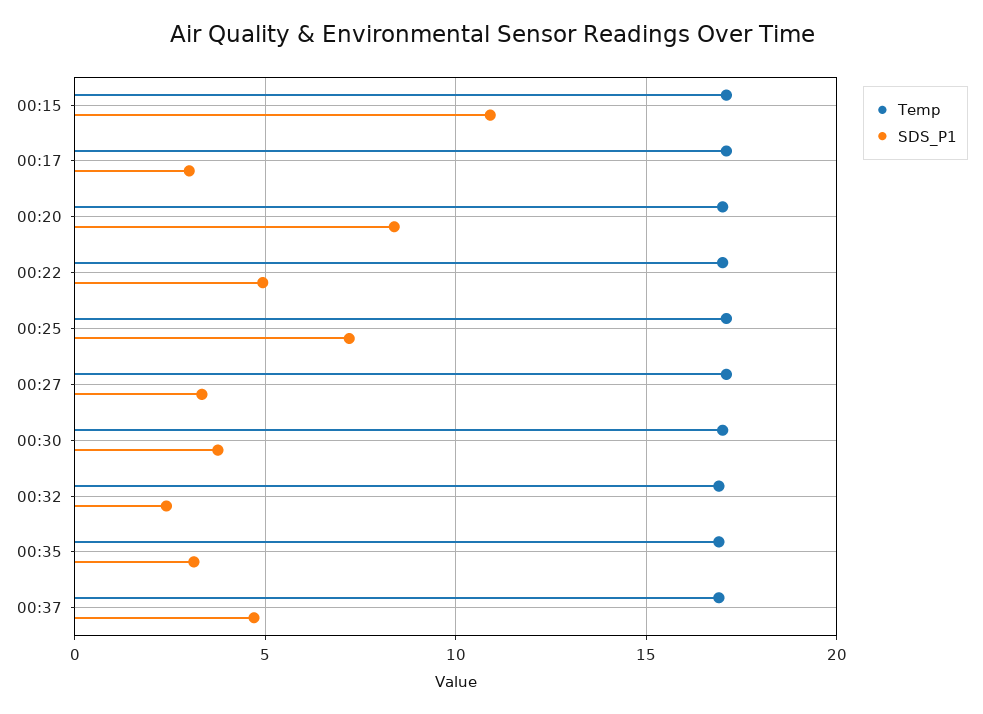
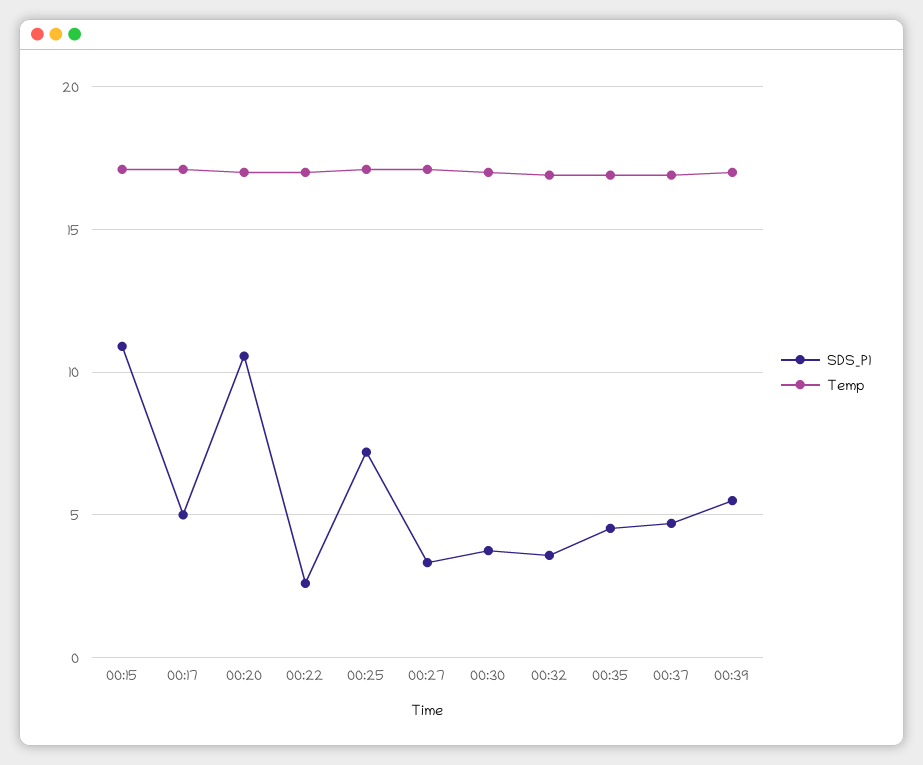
SDS_P1, 00:17: 3 -> 5
SDS_P1, 00:20: 8.5 -> 10.5
SDS_P1, 00:22: 5 -> 2.5
SDS_P1, 00:32: 2.5 -> 3.5
SDS_P1, 00:35: 3 -> 4.5
SDS_P1, 00:39: none -> 5.5
Temp, 00:39: none -> 17

